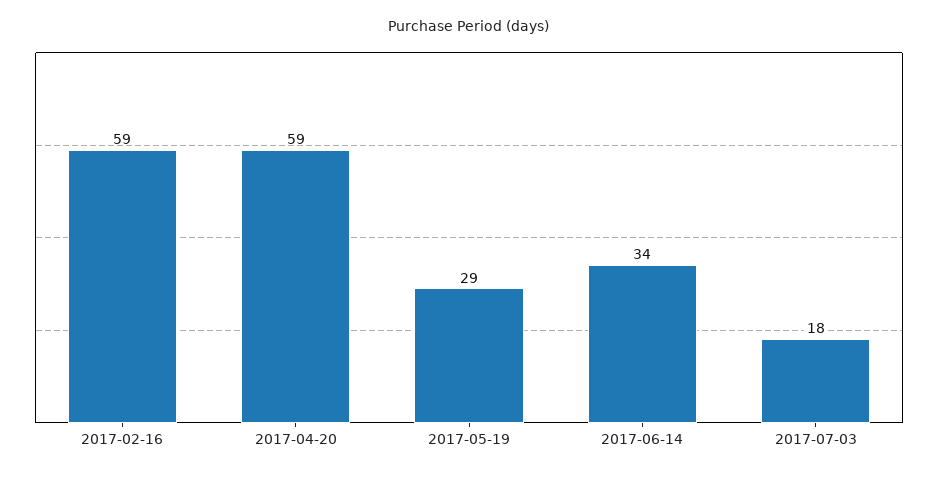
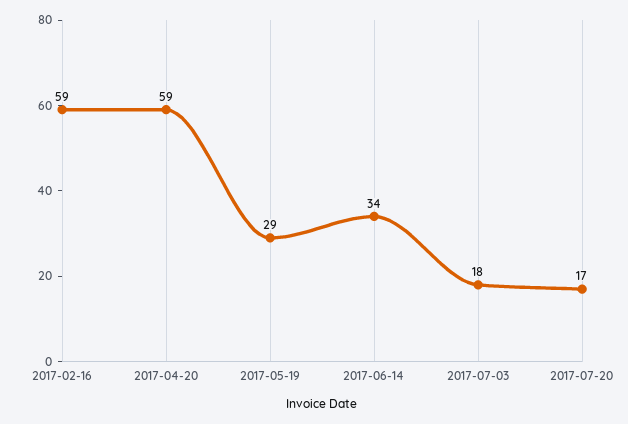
2017-07-20: none -> 17

